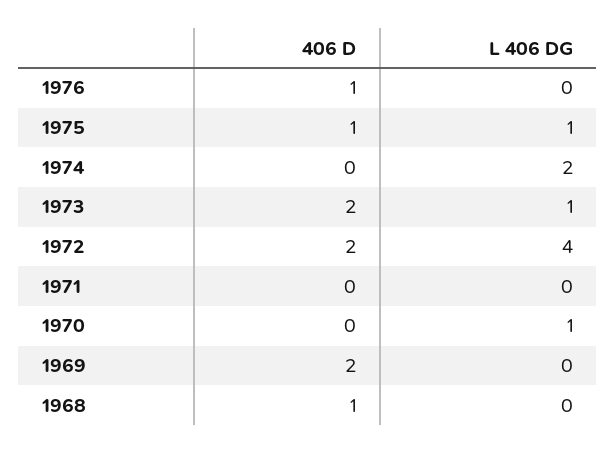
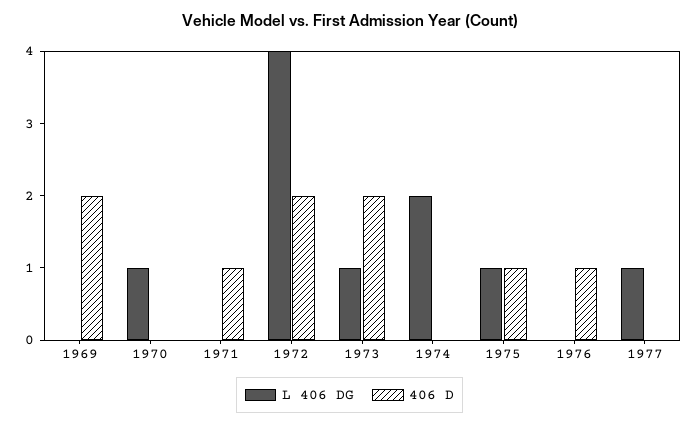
406 D, 1971: 0 -> 1
406 D, 1968: 1 -> none
L 406 DG, 1968: 0 -> none
L 406 DG, 1977: none -> 1
406 D, 1977: none -> 0

